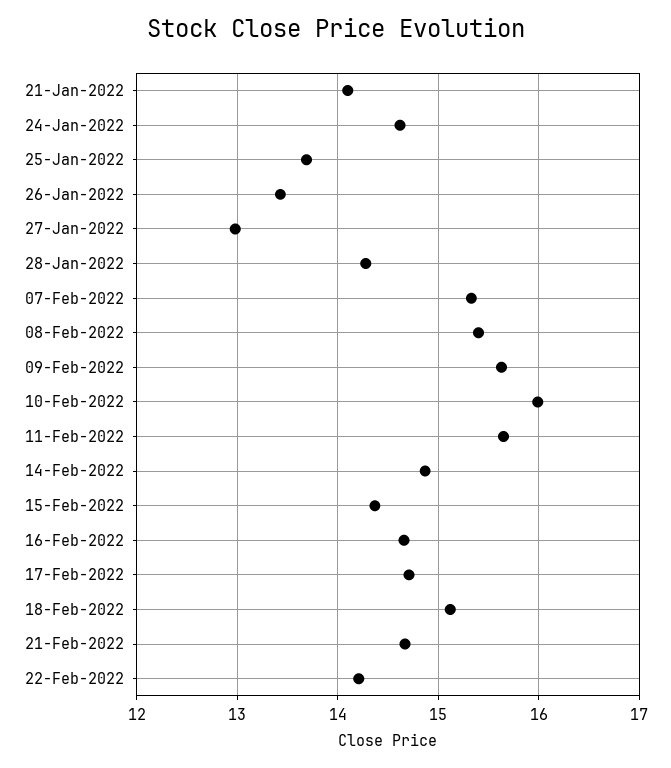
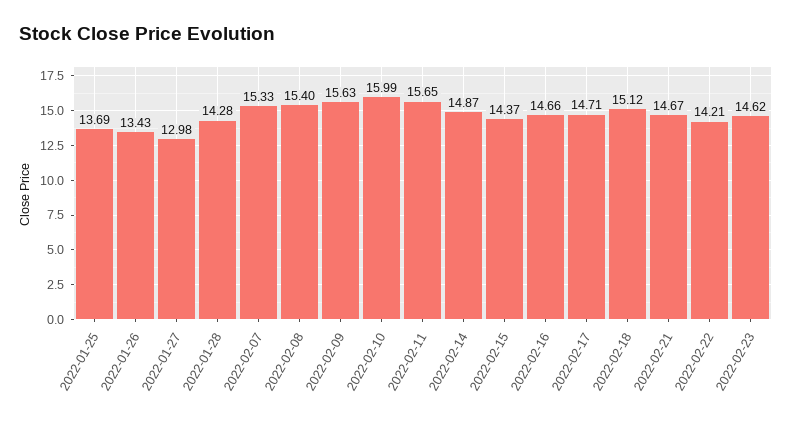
21-Jan-2022: 14.1 -> none
24-Jan-2022: 14.6 -> none
2022-02-23: none -> 14.62

